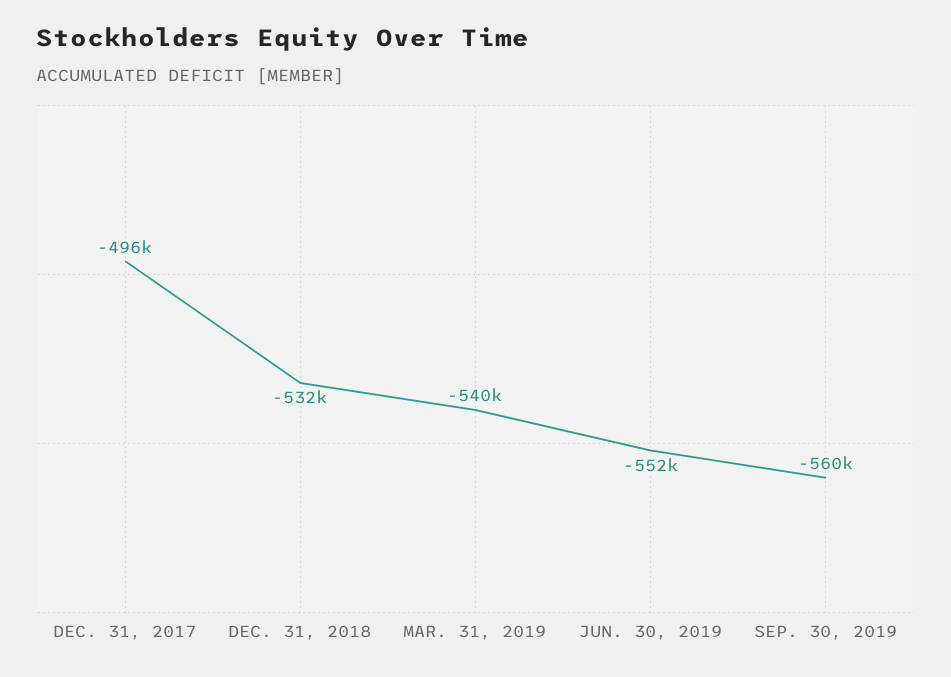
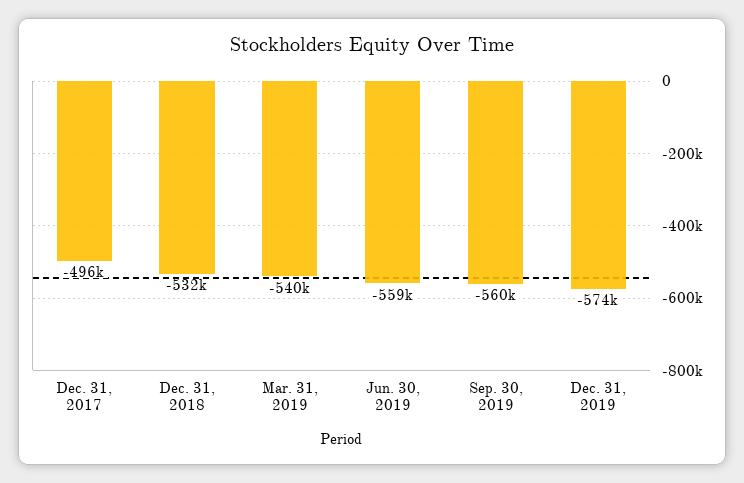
JUN. 30, 2019: -552000 -> -559000
Dec. 31, 2019: none -> -574000

